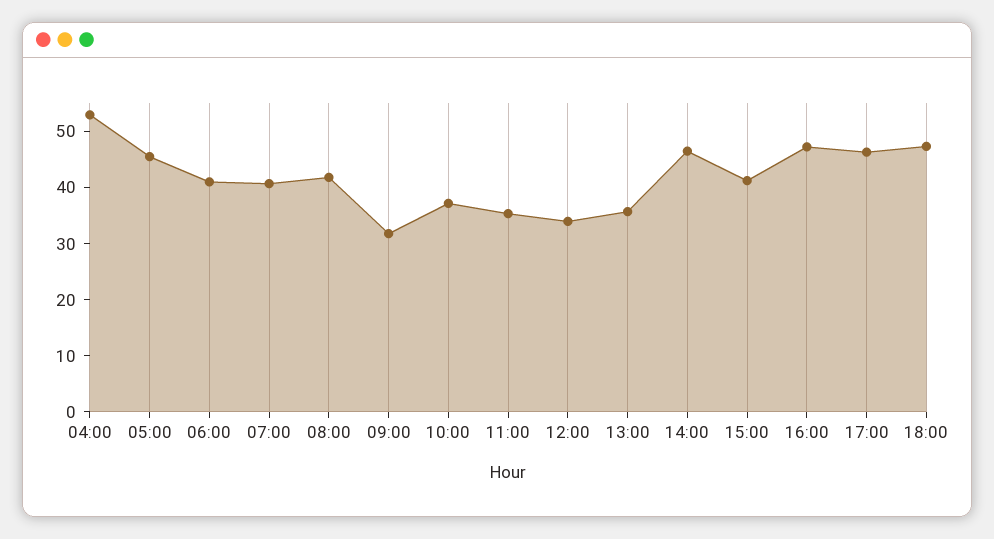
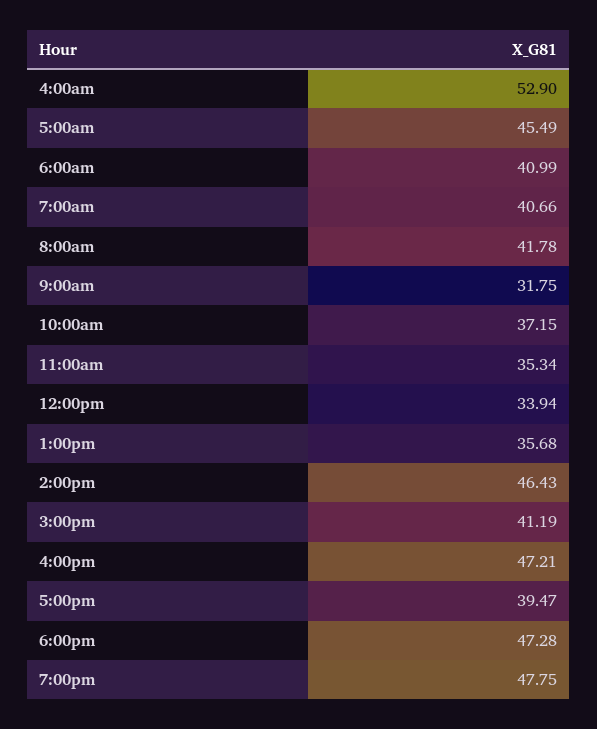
17:00: 46 -> 39.47
7:00pm: none -> 47.75

